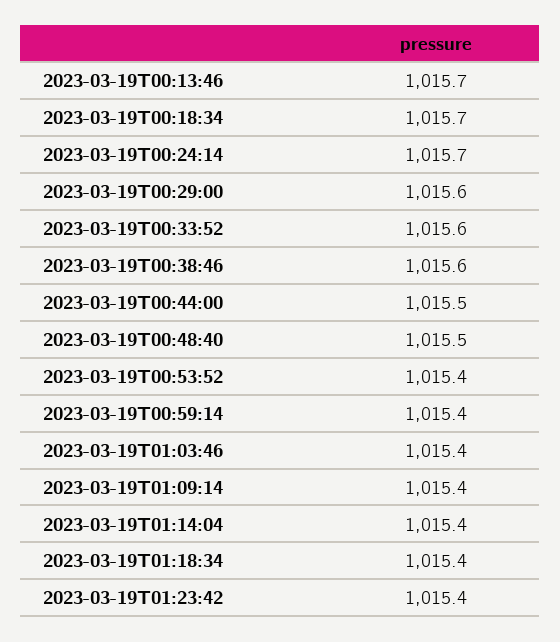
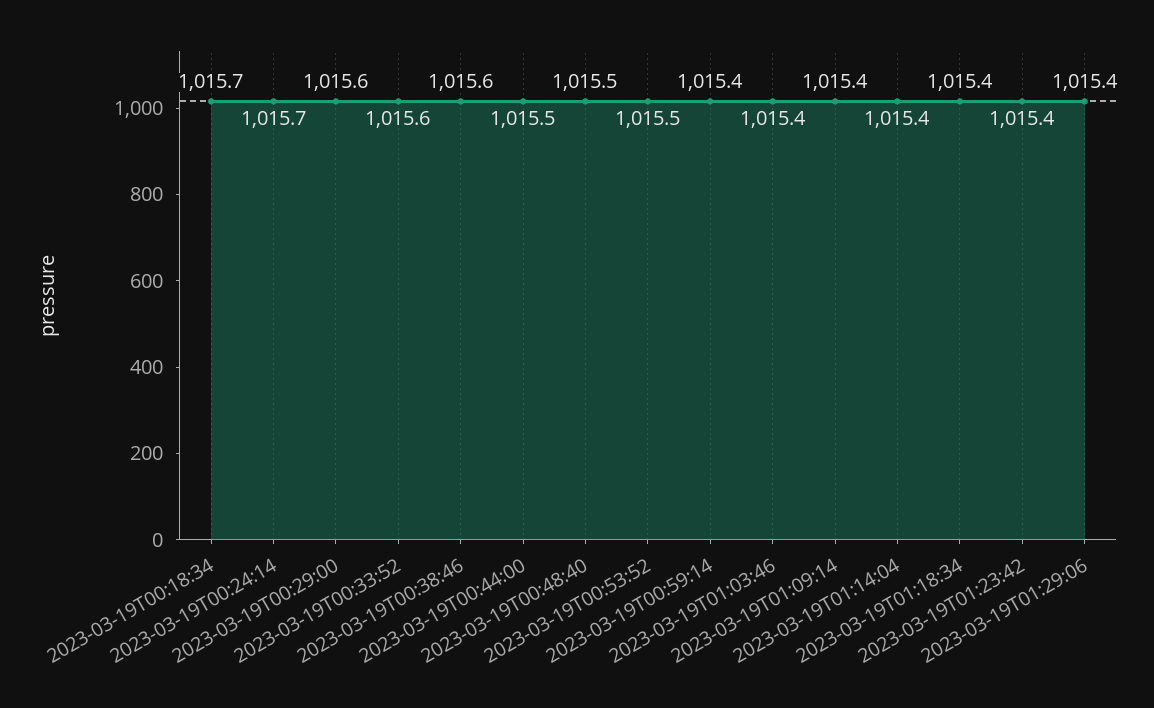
2023-03-19T00:13:46: 1015.7 -> none
2023-03-19T00:53:52: 1015.4 -> 1015.5
2023-03-19T01:29:06: none -> 1015.4

